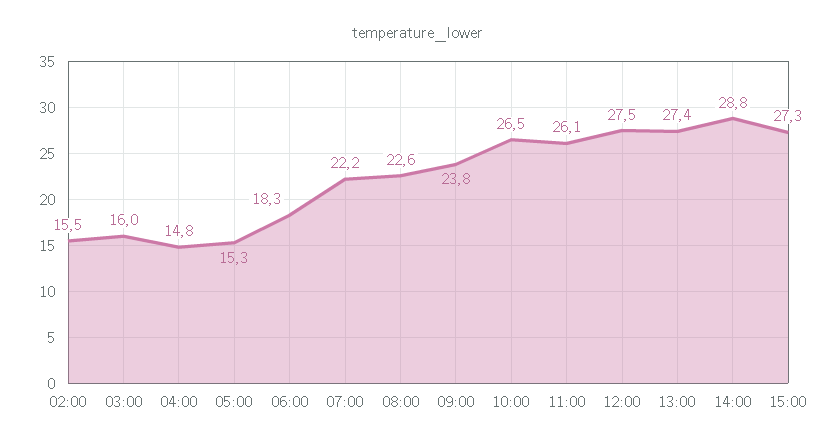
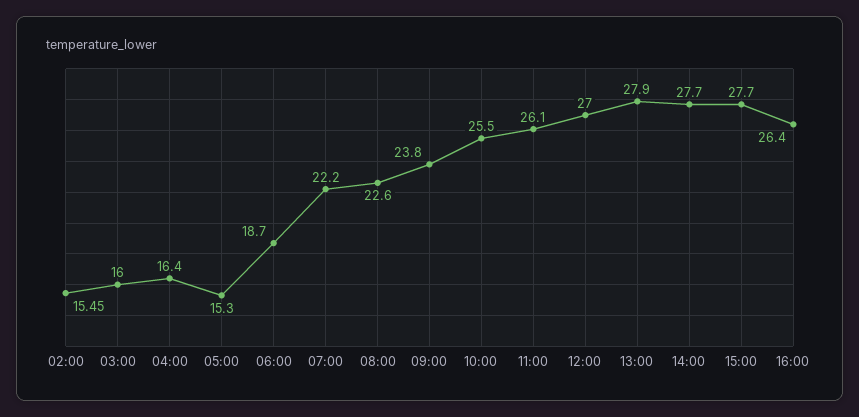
04:00: 14.8 -> 16.4
06:00: 18.3 -> 18.7
10:00: 26.5 -> 25.5
12:00: 27.5 -> 27
13:00: 27.4 -> 27.9
14:00: 28.8 -> 27.7
15:00: 27.3 -> 27.7
16:00: none -> 26.4

